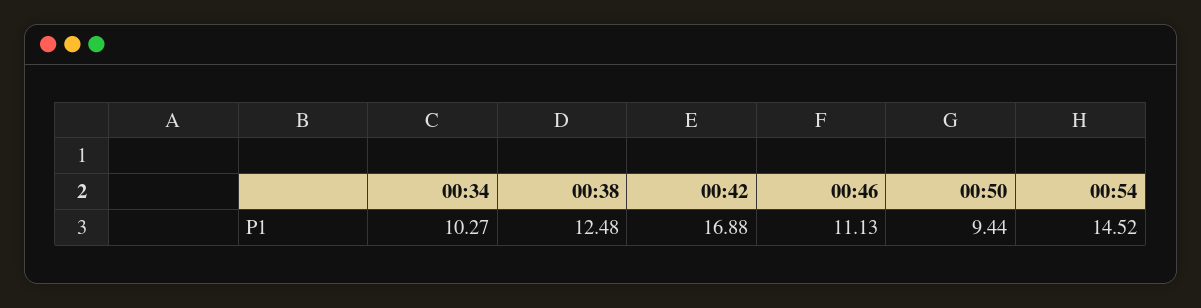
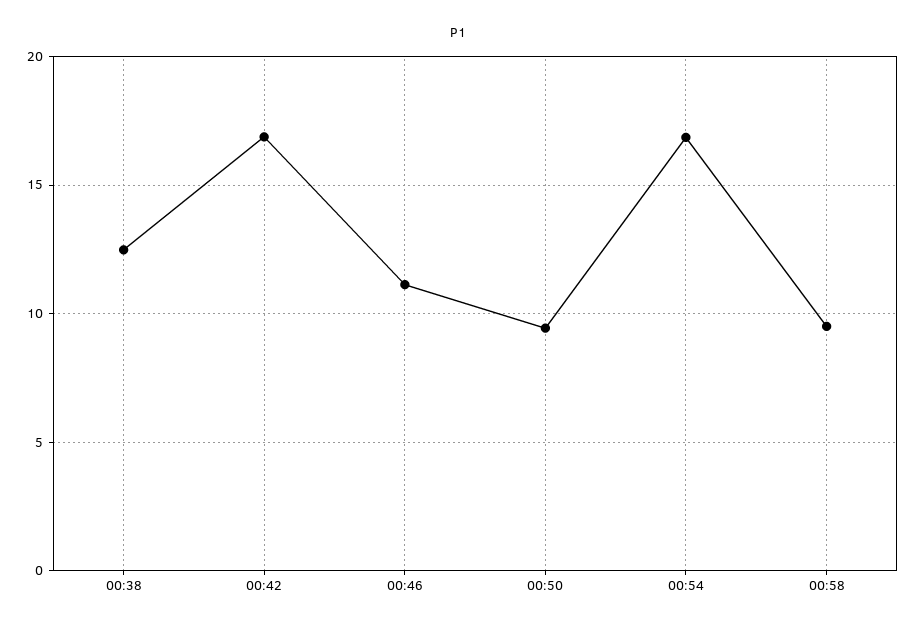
00:34: 10.27 -> none
00:54: 14.52 -> 17
00:58: none -> 9.5

